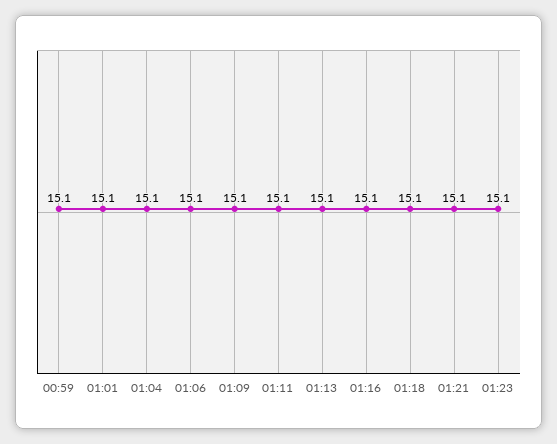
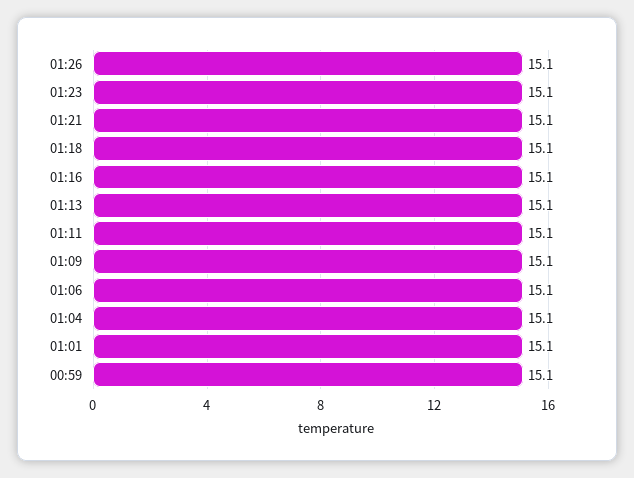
01:26: none -> 15.1

